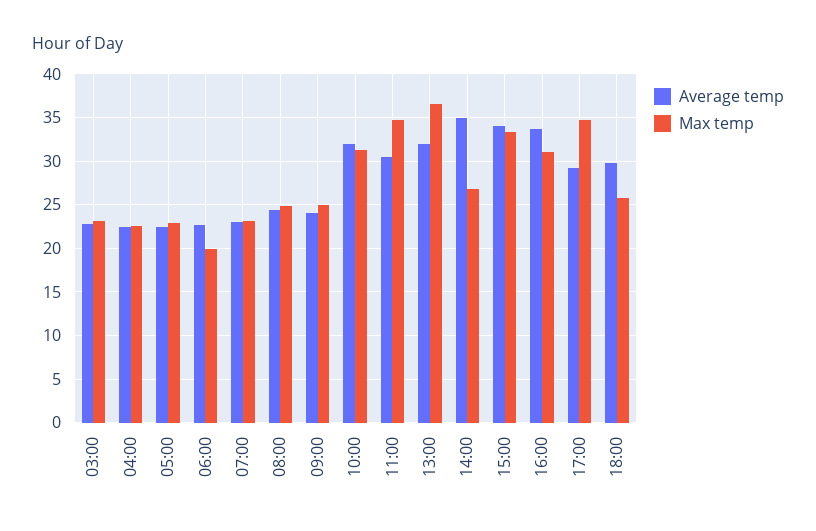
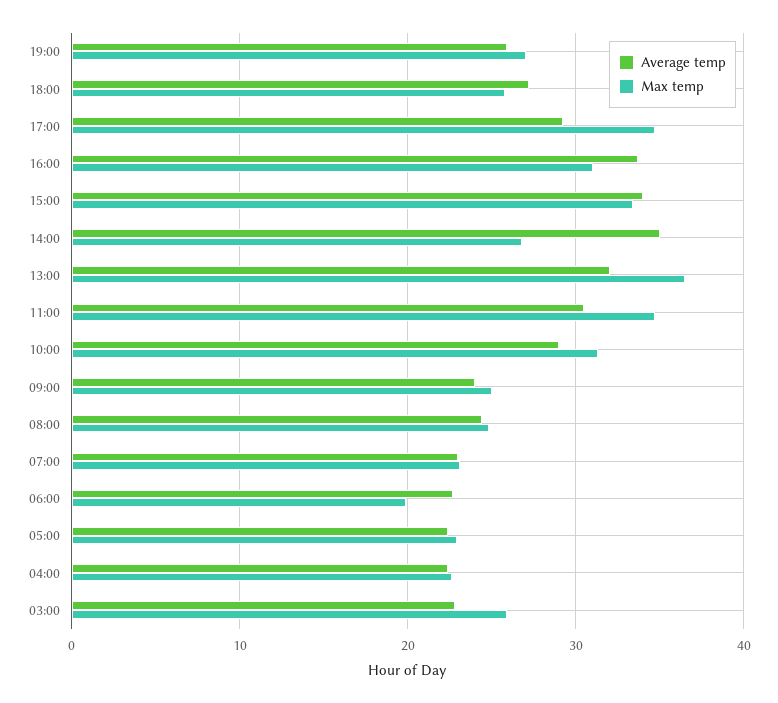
Max temp, 03:00: 23 -> 26
Average temp, 10:00: 32 -> 29
Average temp, 18:00: 30 -> 27
Average temp, 19:00: none -> 26
Max temp, 19:00: none -> 27

